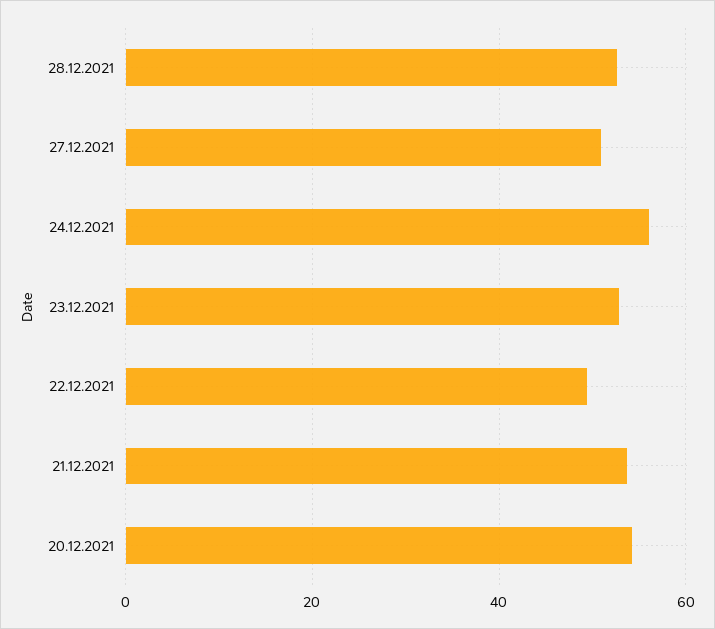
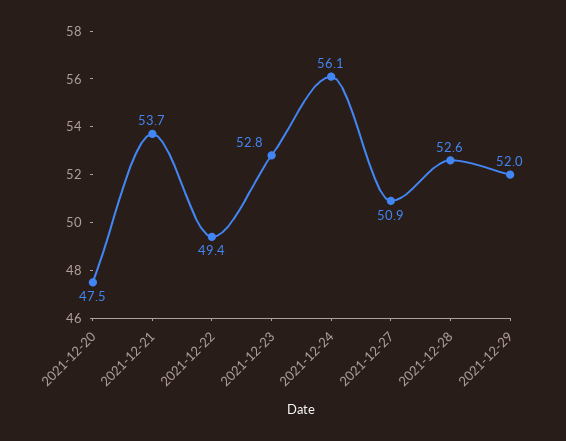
20.12.2021: 54 -> 47.5
2021-12-29: none -> 52

